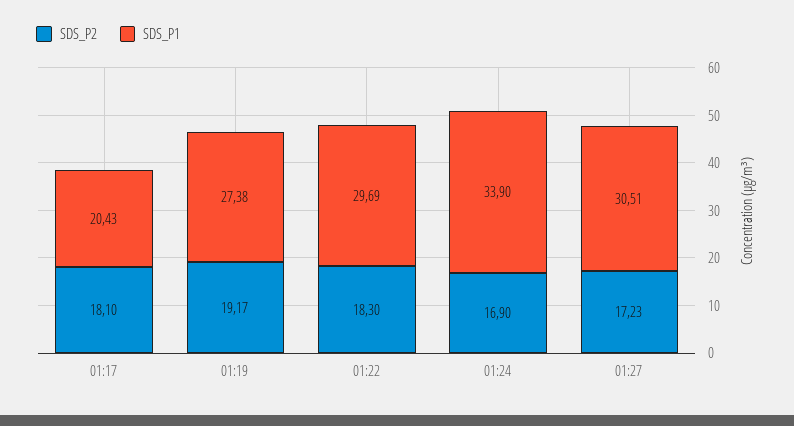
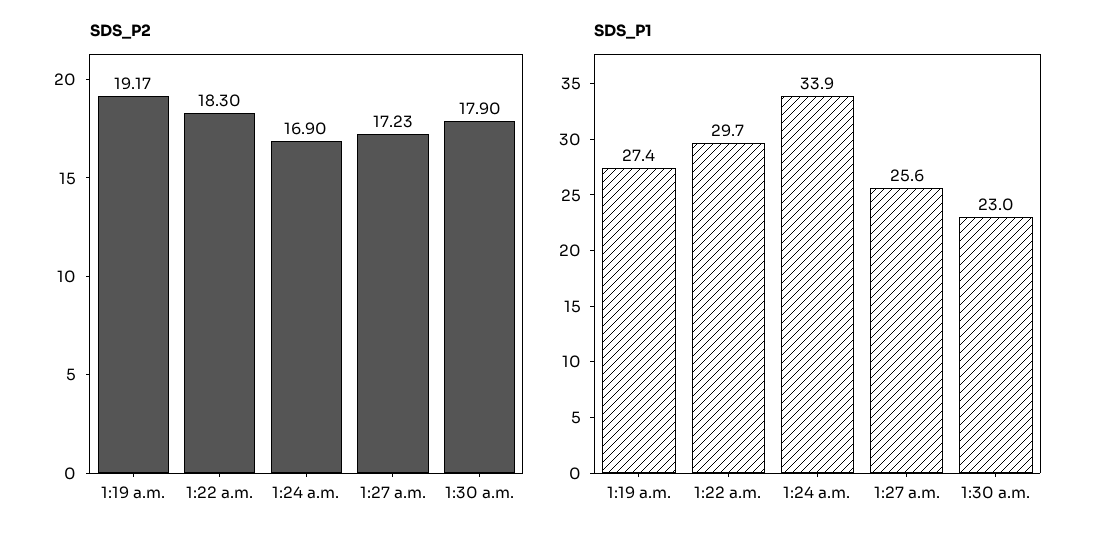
SDS_P2, 01:17: 18.1 -> none
SDS_P1, 01:17: 20.43 -> none
SDS_P1, 01:27: 30.51 -> 25.6
SDS_P2, 1:30 a.m.: none -> 17.9
SDS_P1, 1:30 a.m.: none -> 23

